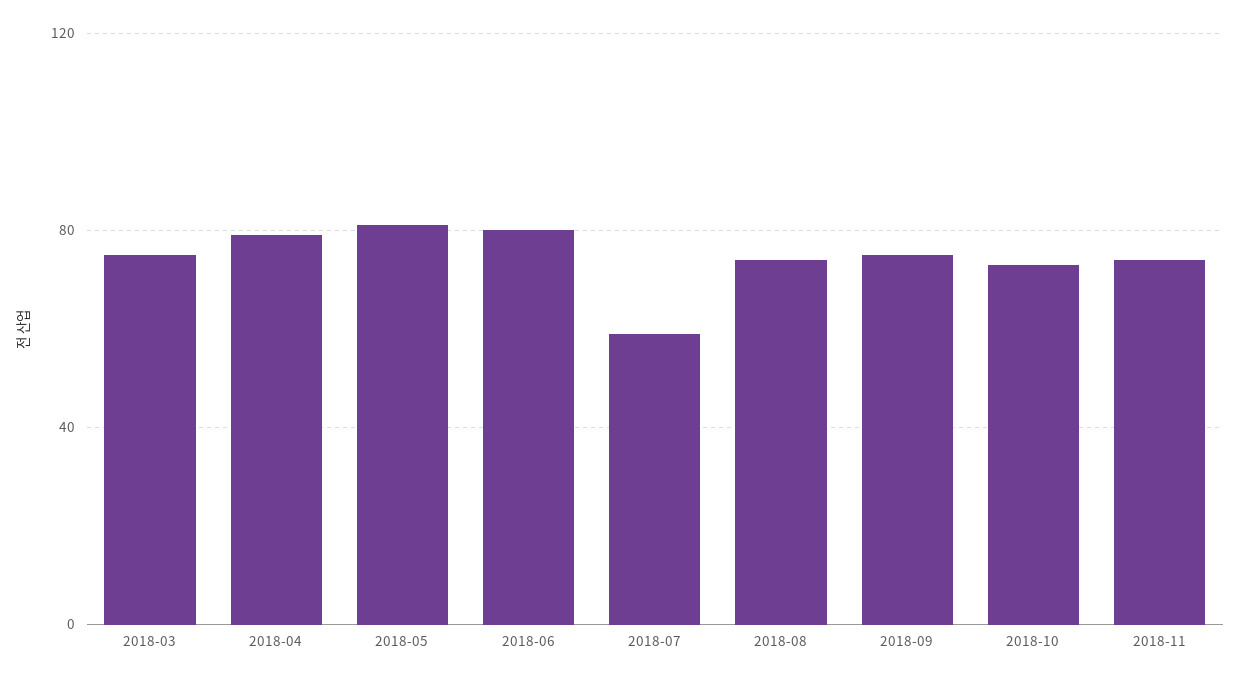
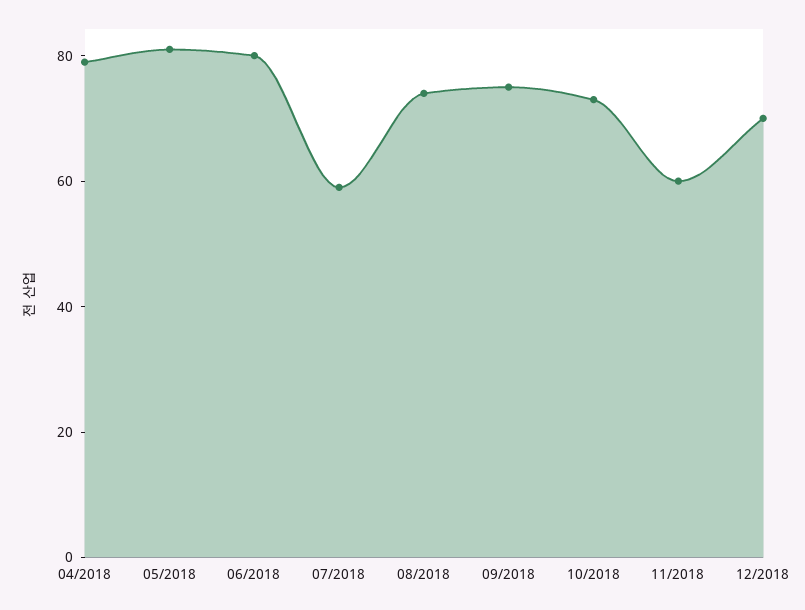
2018-03: 75 -> none
2018-11: 75 -> 60
12/2018: none -> 70

